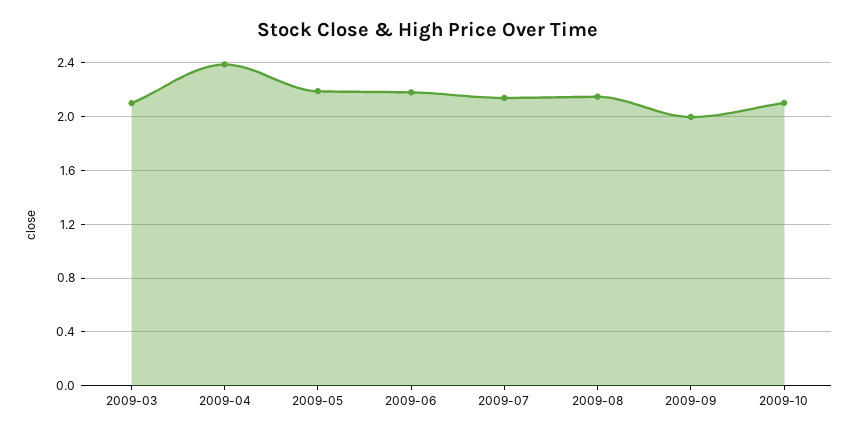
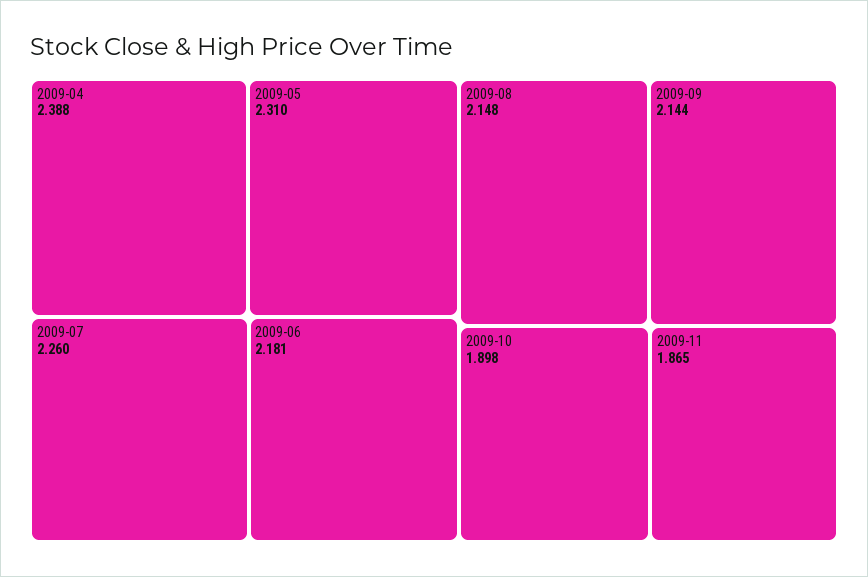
2009-03: 2.1 -> none
2009-05: 2.2 -> 2.31
2009-07: 2.15 -> 2.26
2009-09: 2 -> 2.144
2009-10: 2.1 -> 1.898
2009-11: none -> 1.865

